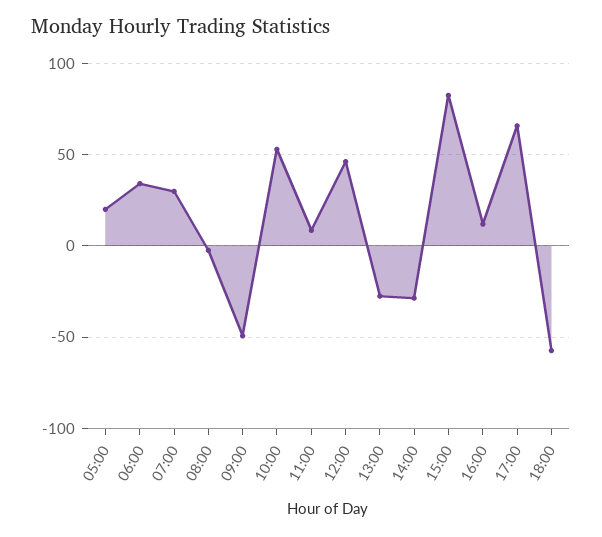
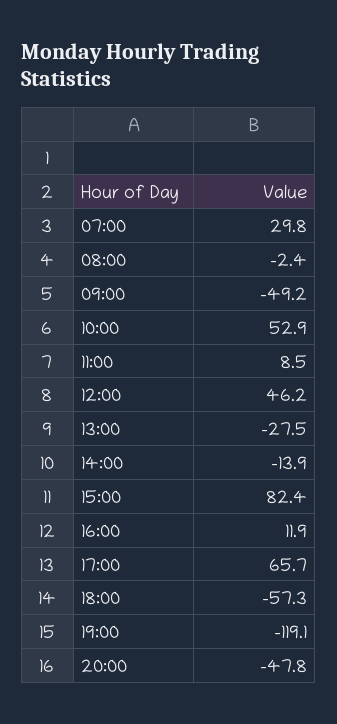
05:00: 20 -> none
06:00: 35 -> none
14:00: -30 -> -13.9
19:00: none -> -119.1
20:00: none -> -47.8

